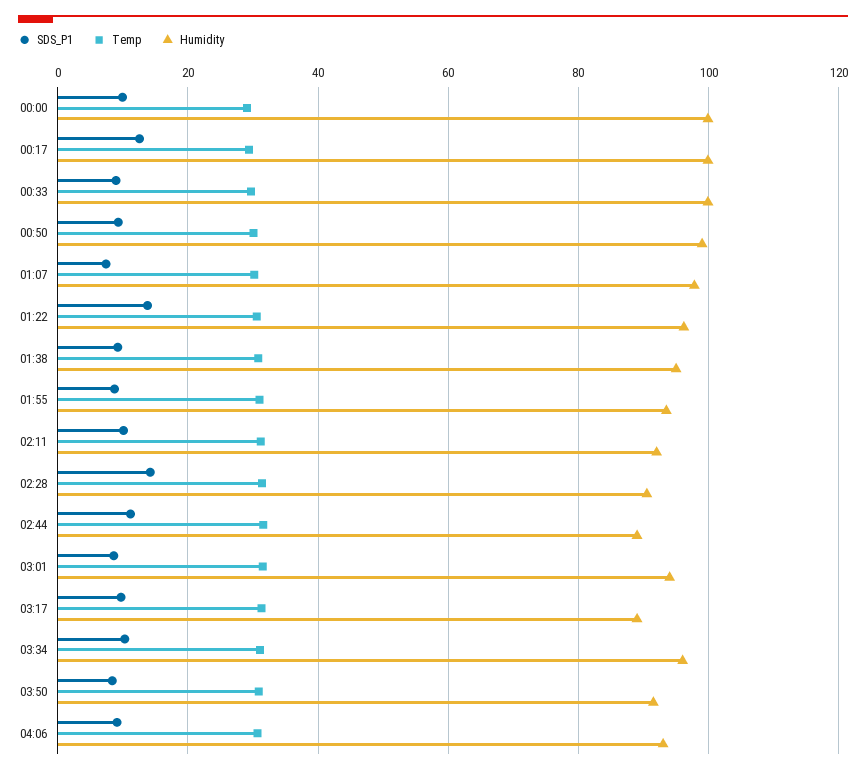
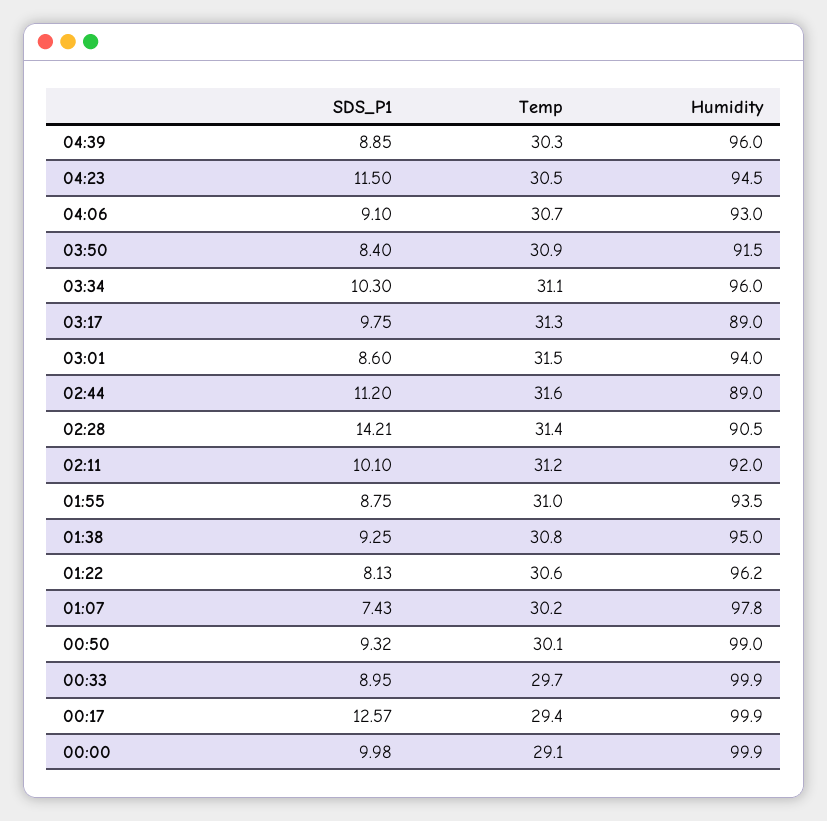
SDS_P1, 01:22: 14 -> 8.13
SDS_P1, 04:39: none -> 8.85
Temp, 04:39: none -> 30.3
Humidity, 04:39: none -> 96
SDS_P1, 04:23: none -> 11.5
Temp, 04:23: none -> 30.5
Humidity, 04:23: none -> 94.5

